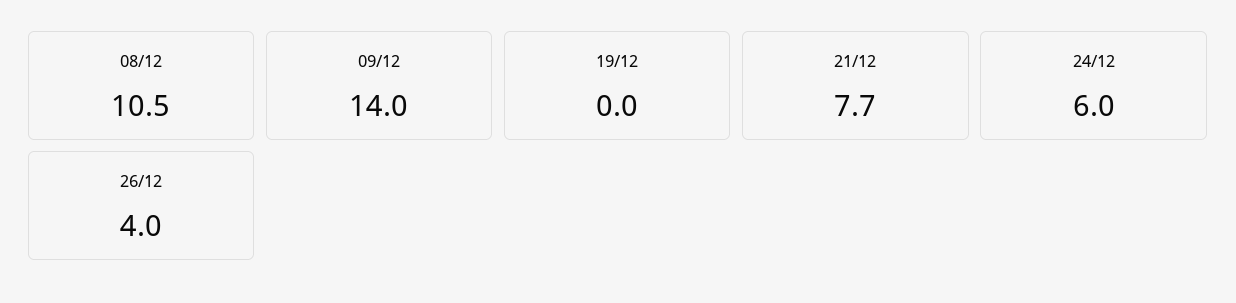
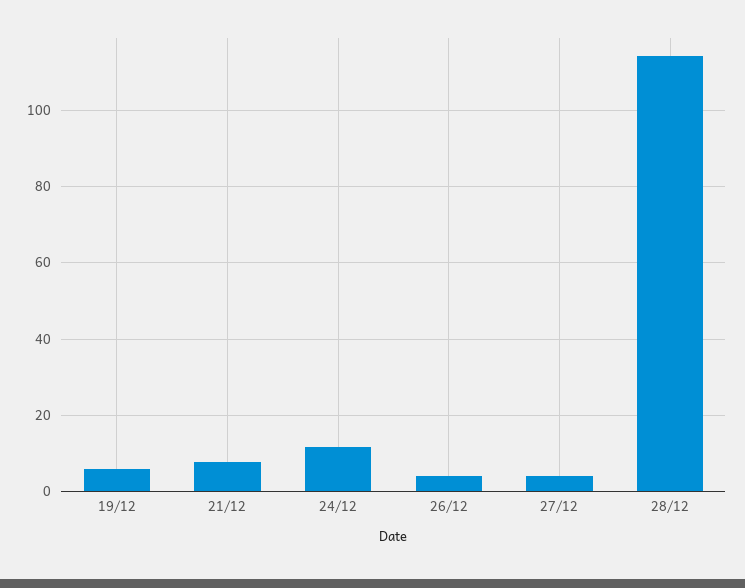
08/12: 10.5 -> none
09/12: 14 -> none
19/12: 0 -> 6
24/12: 6 -> 12
27/12: none -> 4
28/12: none -> 114

